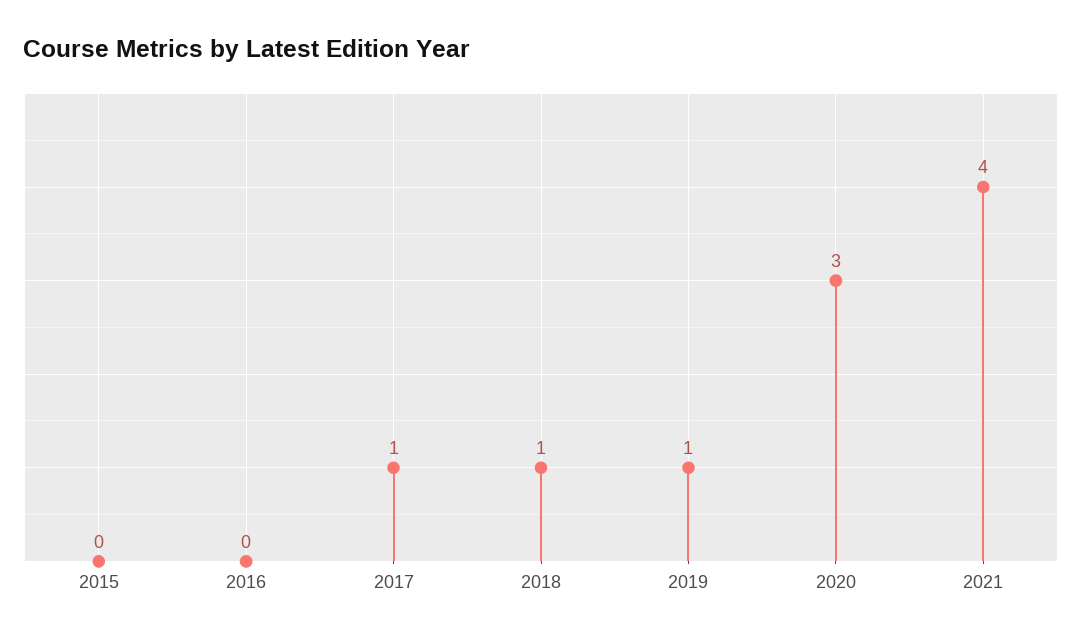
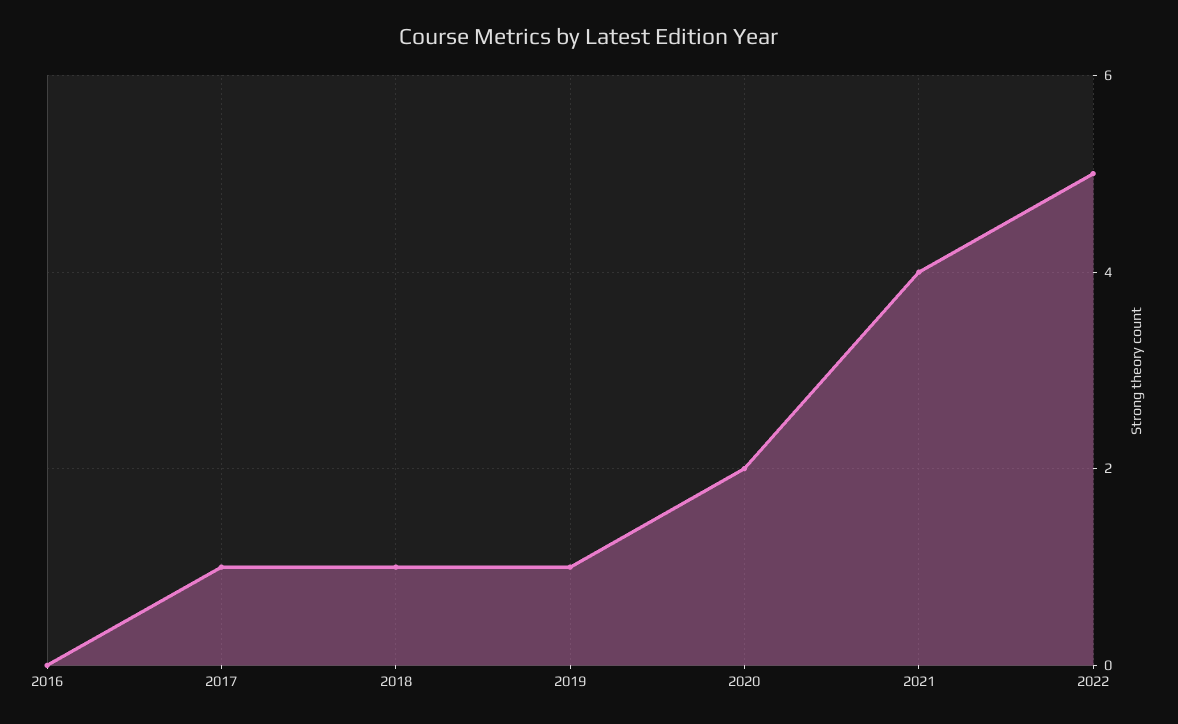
2015: 0 -> none
2020: 3 -> 2
2022: none -> 5

